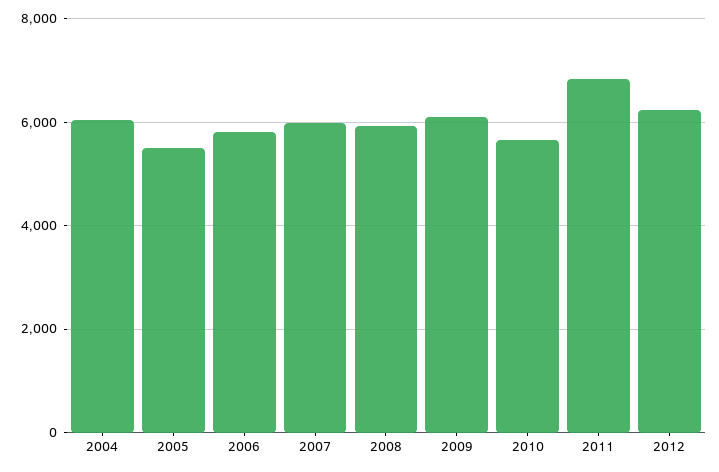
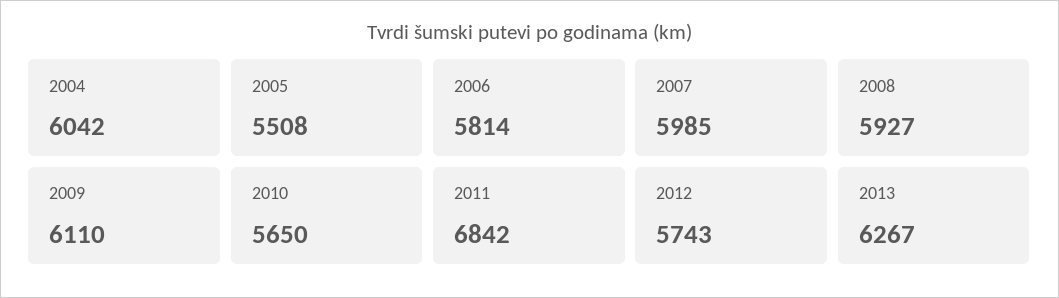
2012: 6200 -> 5743
2013: none -> 6267

